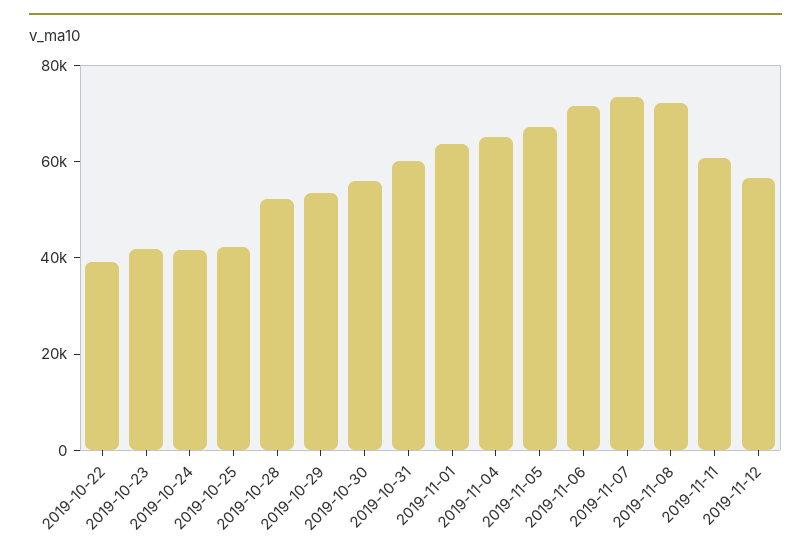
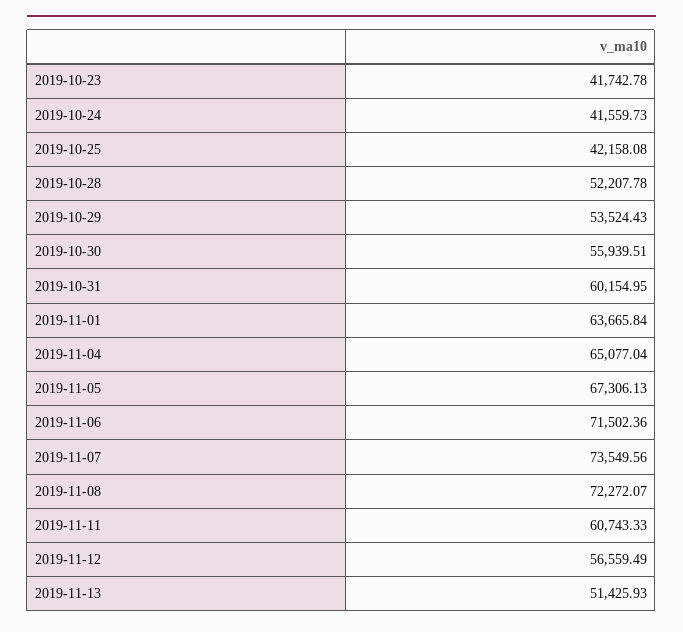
2019-10-22: 40000 -> none
2019-11-13: none -> 51425.93

